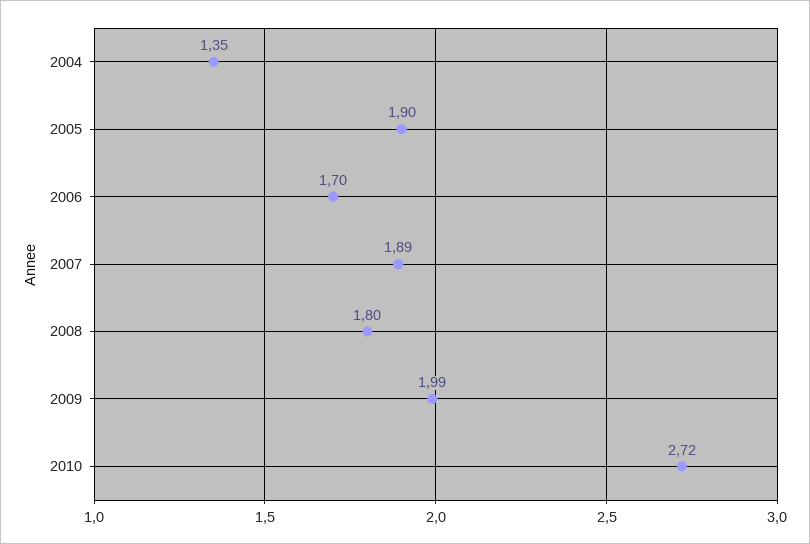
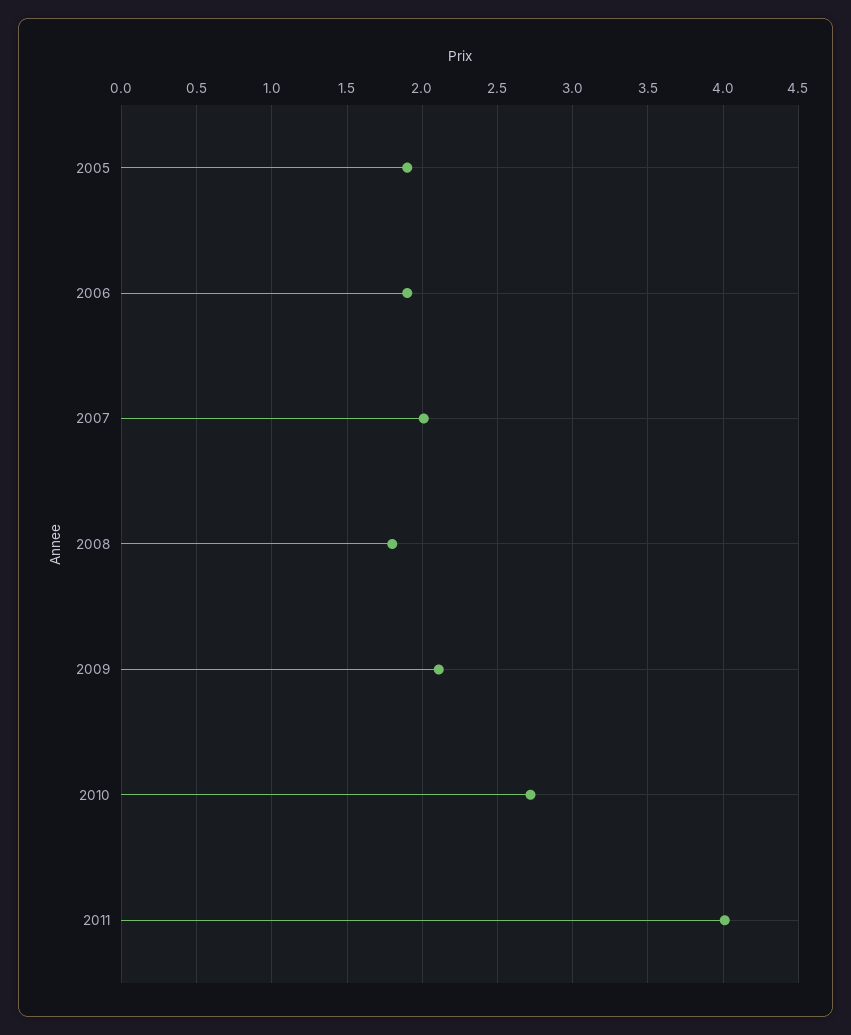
2004: 1.35 -> none
2006: 1.7 -> 1.9
2007: 1.89 -> 2
2009: 1.99 -> 2.1
2011: none -> 4

